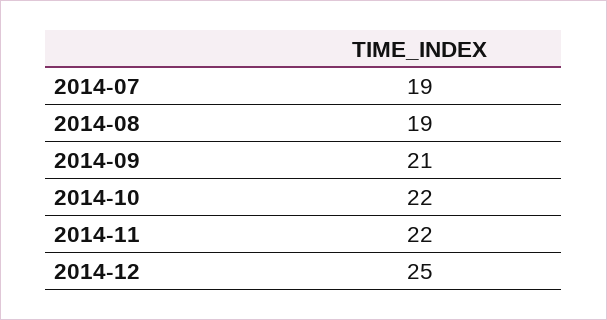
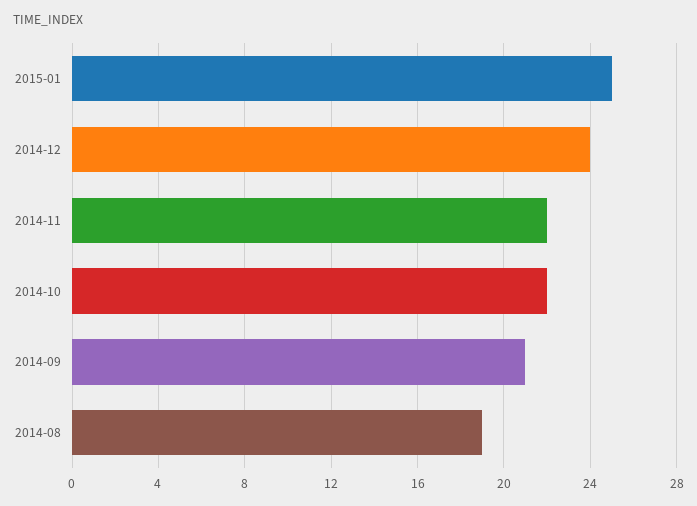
2014-07: 19 -> none
2014-12: 25 -> 24
2015-01: none -> 25

